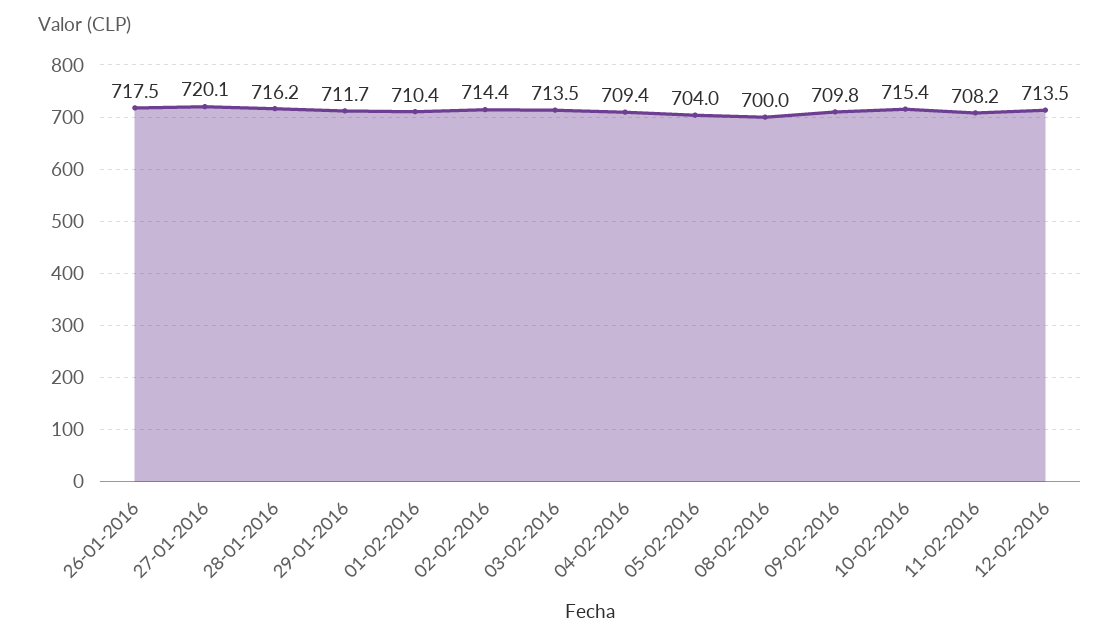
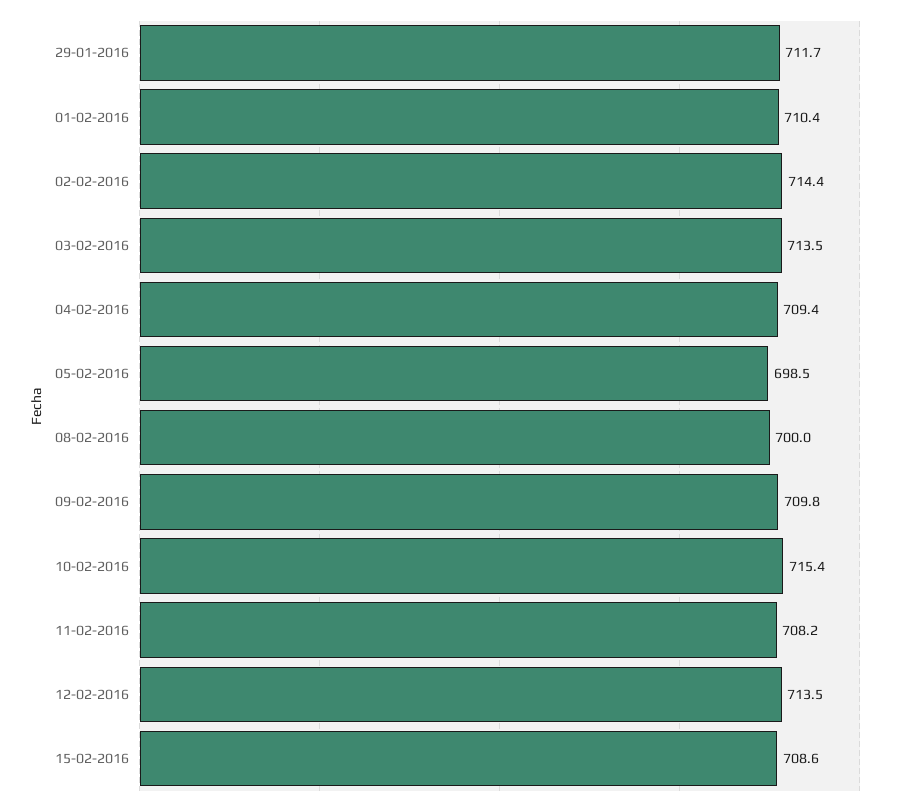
26-01-2016: 717.5 -> none
27-01-2016: 720.1 -> none
28-01-2016: 716.2 -> none
05-02-2016: 704 -> 698.5
15-02-2016: none -> 708.6

